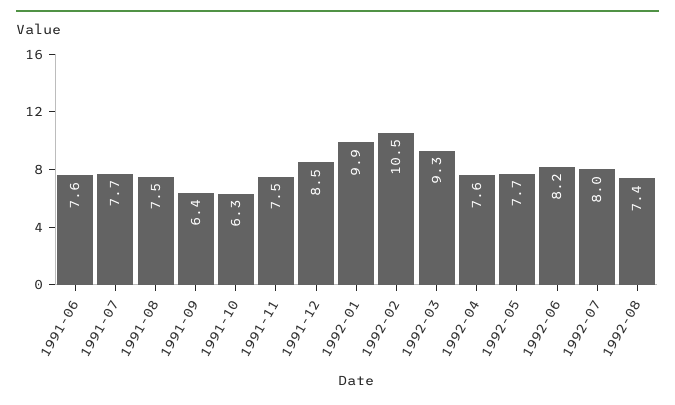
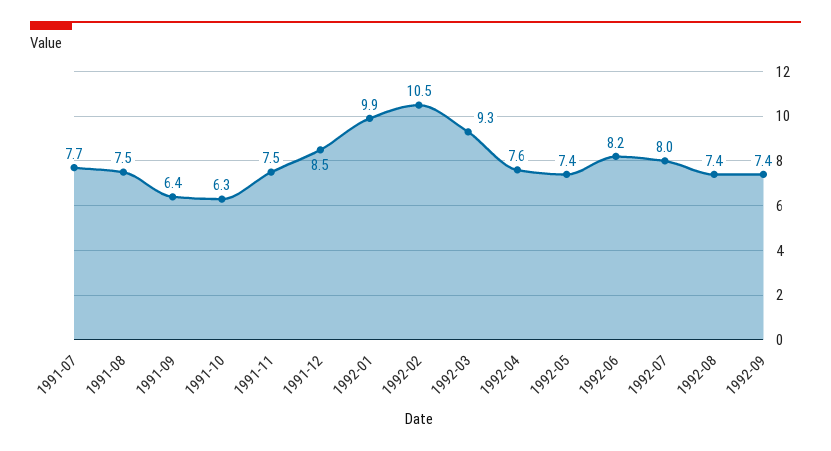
1991-06: 7.6 -> none
1992-05: 7.7 -> 7.4
1992-09: none -> 7.4

